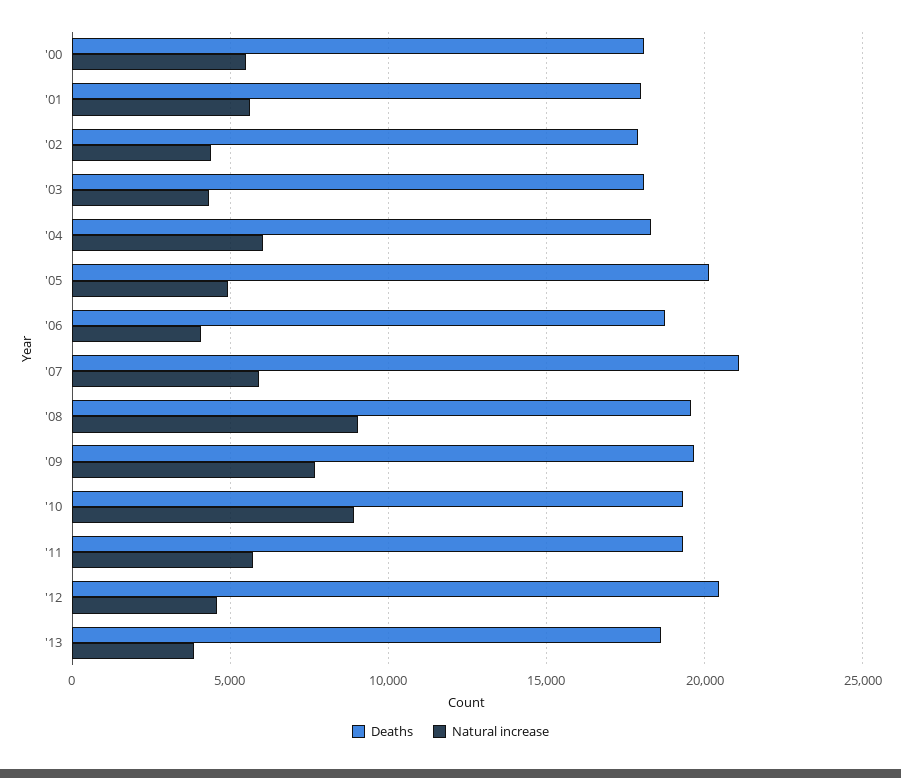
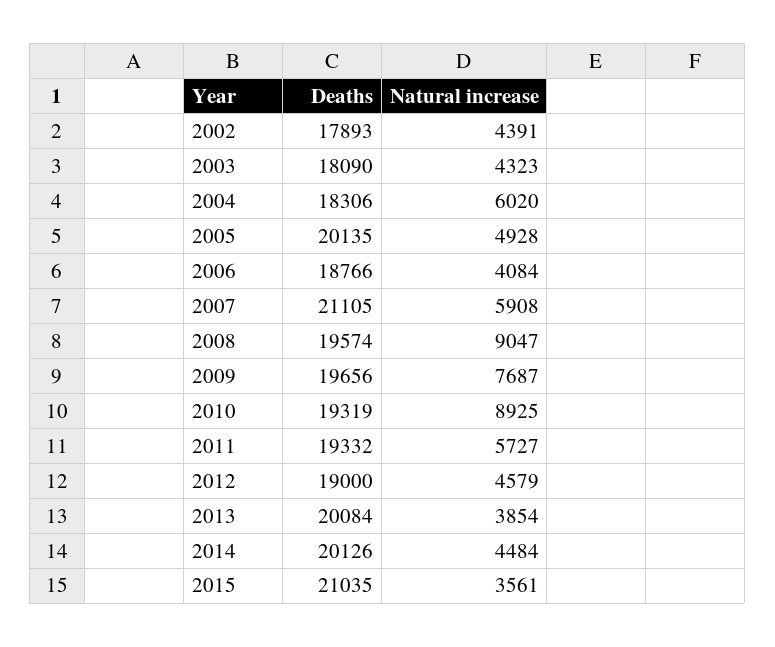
Deaths, '00: 18000 -> none
Natural increase, '00: 5500 -> none
Deaths, '01: 18000 -> none
Natural increase, '01: 5500 -> none
Deaths, '12: 20500 -> 19000
Deaths, '13: 18500 -> 20084
Deaths, 2014: none -> 20126
Natural increase, 2014: none -> 4484
Deaths, 2015: none -> 21035
Natural increase, 2015: none -> 3561

